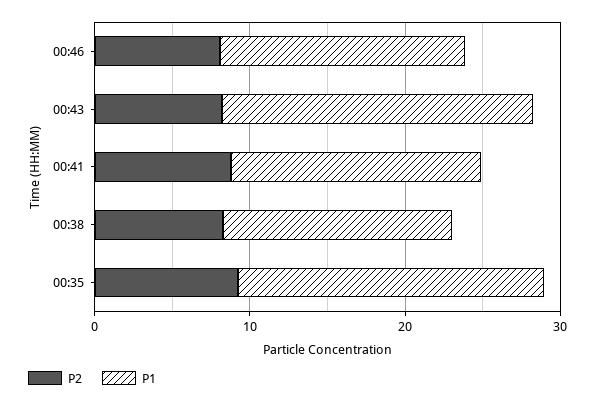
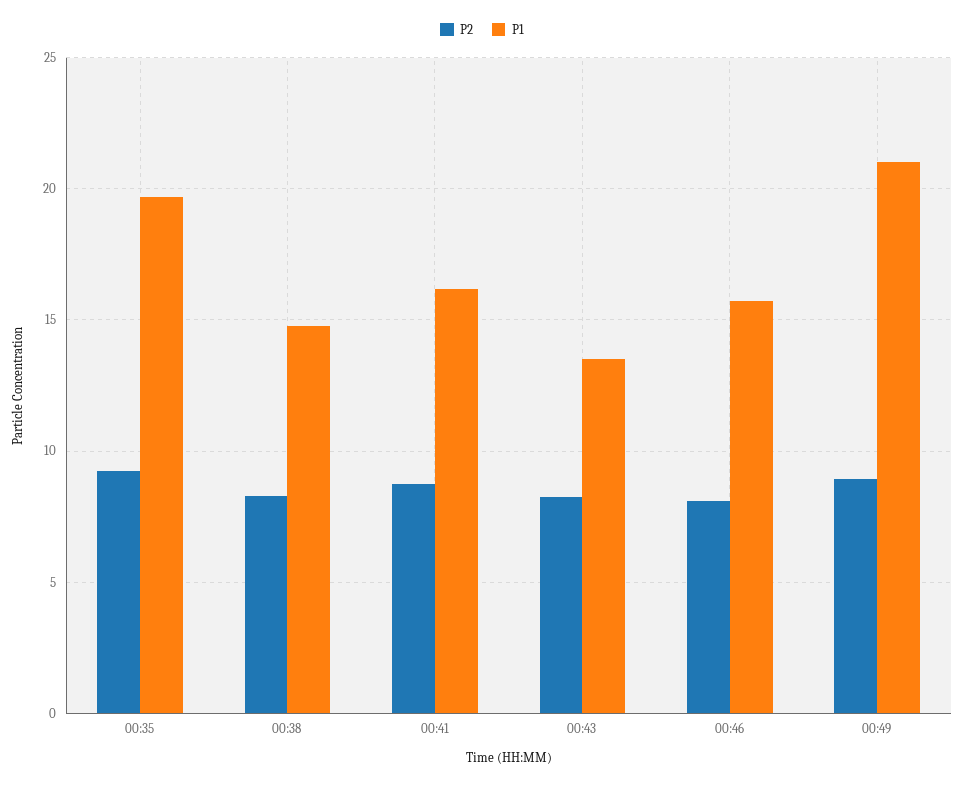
P1, 00:43: 20 -> 13.5
P2, 00:49: none -> 9
P1, 00:49: none -> 21

